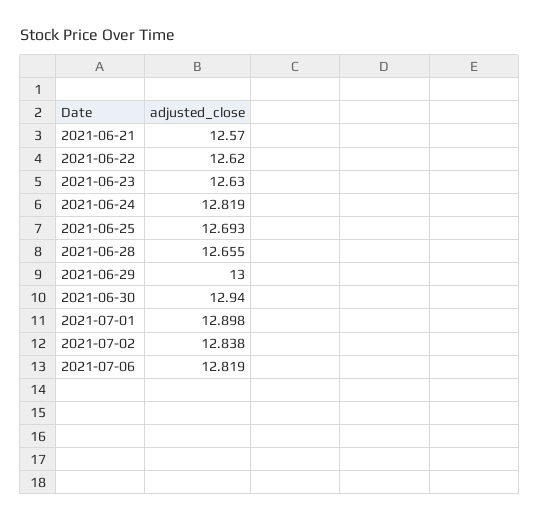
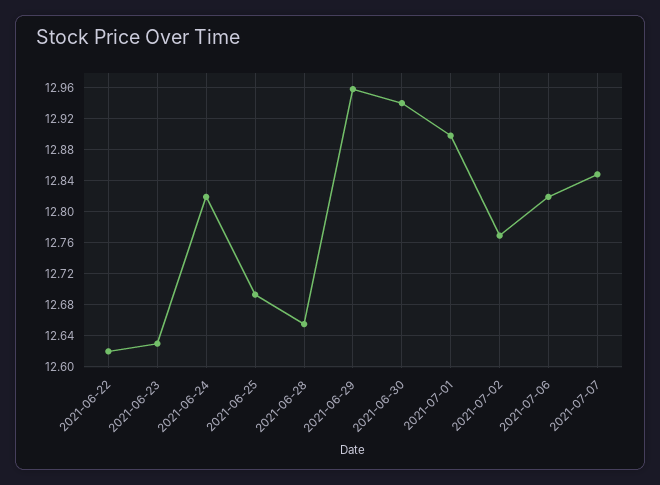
2021-06-21: 12.57 -> none
2021-06-29: 13 -> 12.96
2021-07-02: 12.838 -> 12.77
2021-07-07: none -> 12.85

